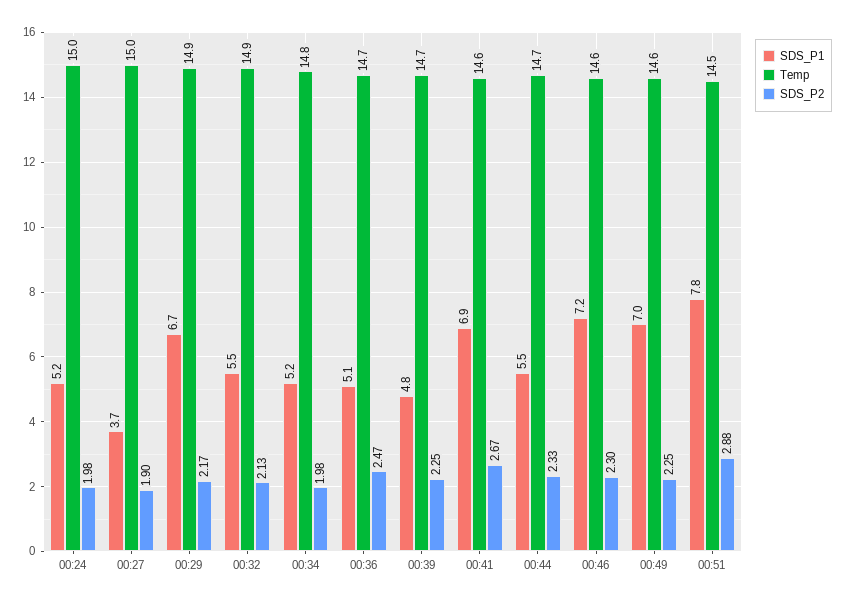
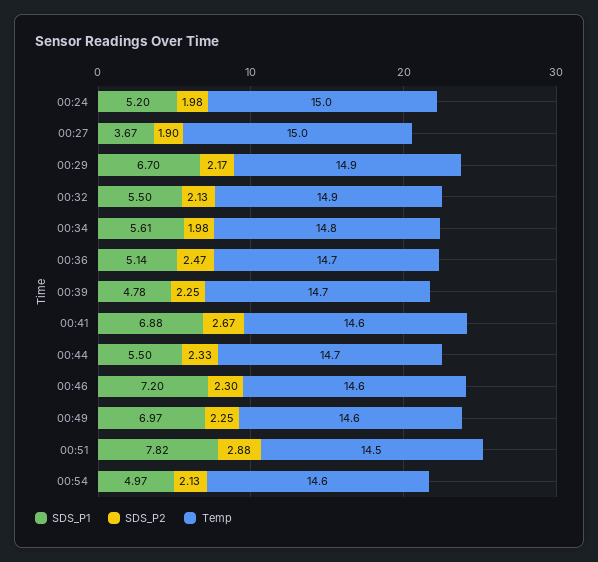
SDS_P1, 00:34: 5.2 -> 5.61
SDS_P1, 00:54: none -> 4.97
SDS_P2, 00:54: none -> 2.13
Temp, 00:54: none -> 14.6

